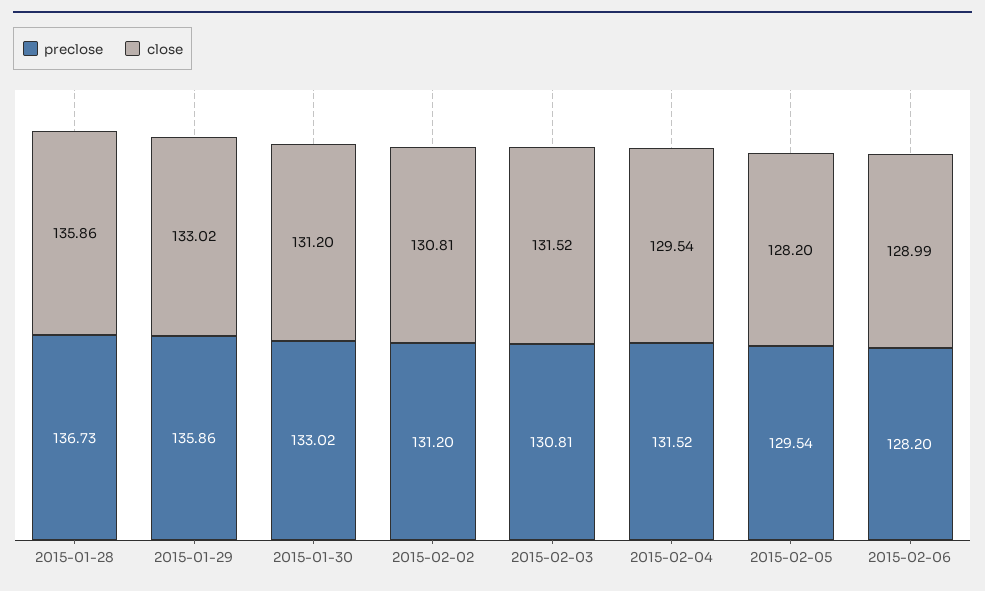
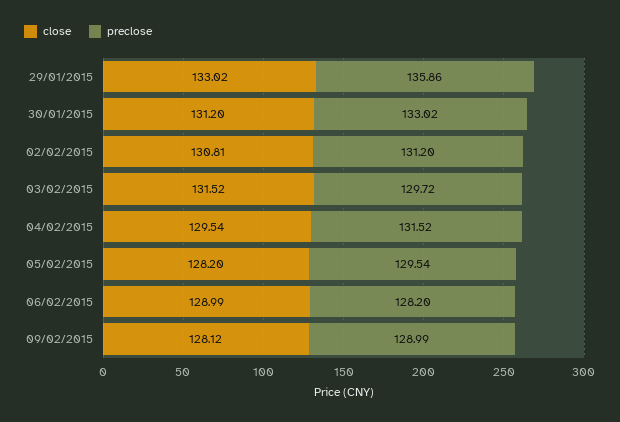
preclose, 2015-01-28: 136.73 -> none
close, 2015-01-28: 135.86 -> none
preclose, 2015-02-03: 130.81 -> 129.72
close, 09/02/2015: none -> 128.12
preclose, 09/02/2015: none -> 128.99

